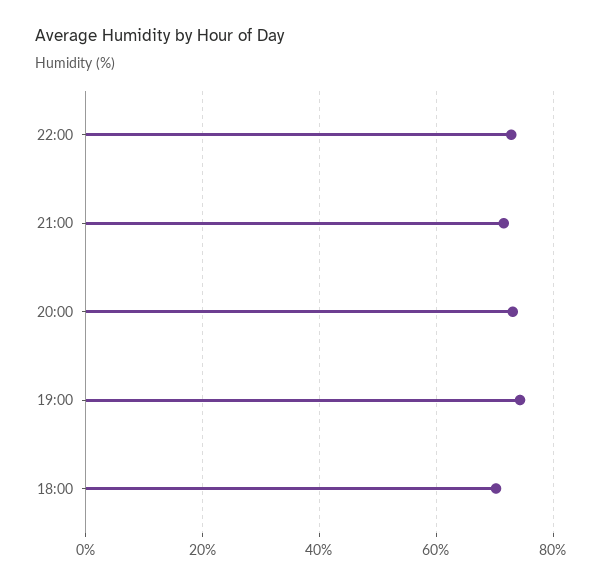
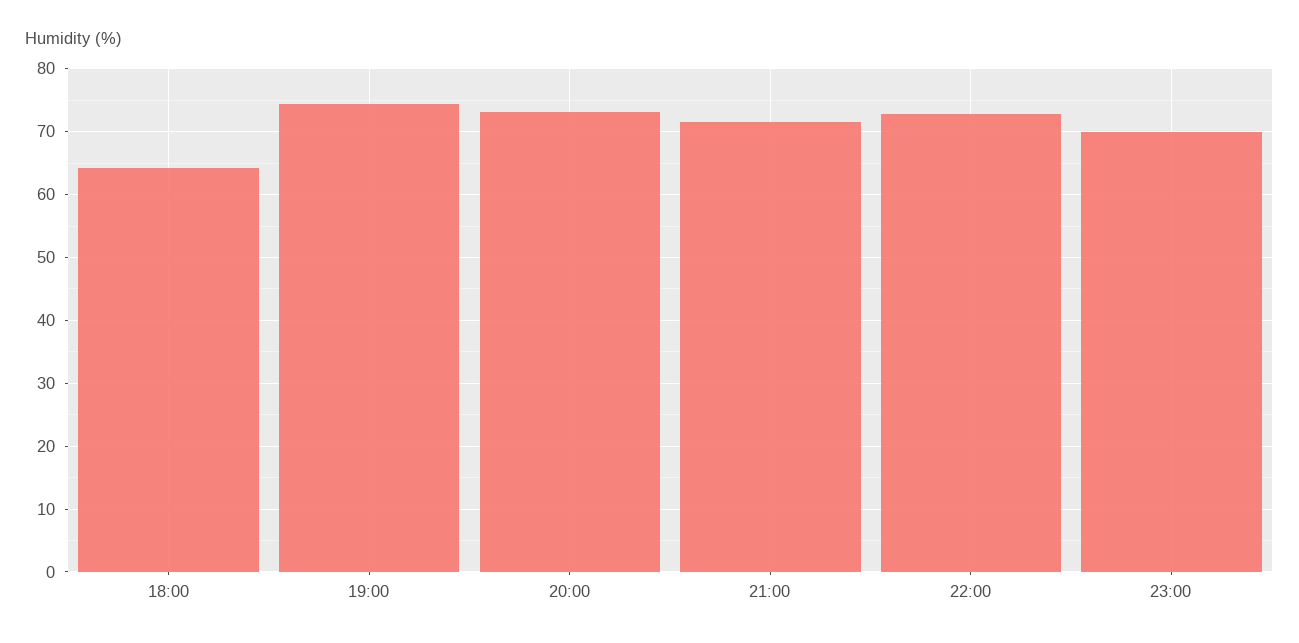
18:00: 70 -> 64
23:00: none -> 70

